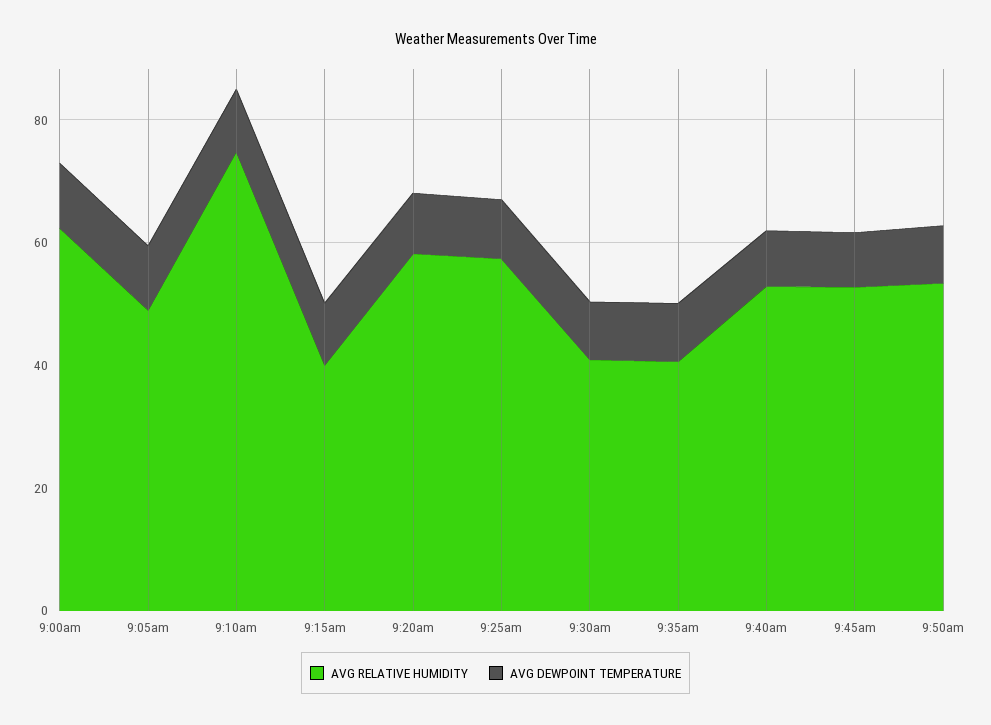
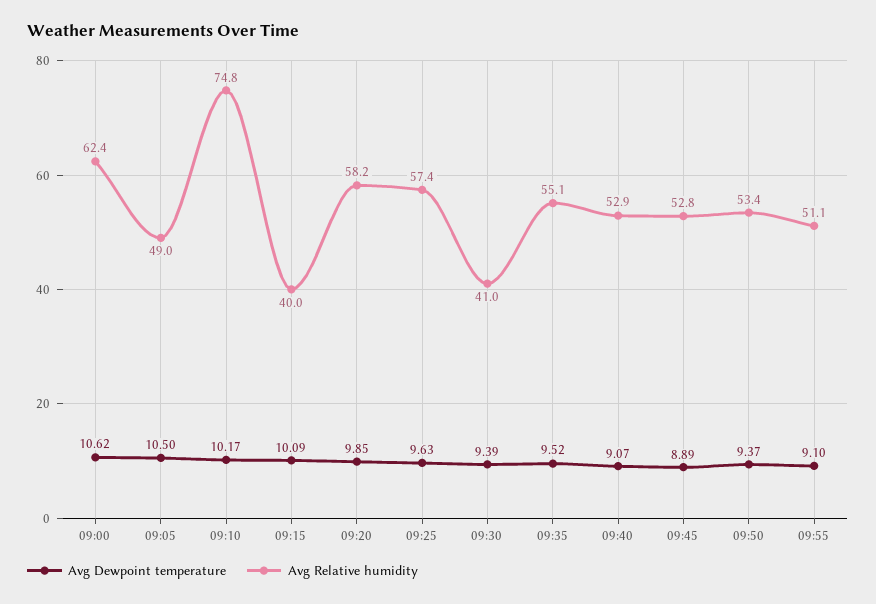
AVG RELATIVE HUMIDITY, 9:35am: 40 -> 55.1
AVG DEWPOINT TEMPERATURE, 09:55: none -> 9.1
AVG RELATIVE HUMIDITY, 09:55: none -> 51.1

